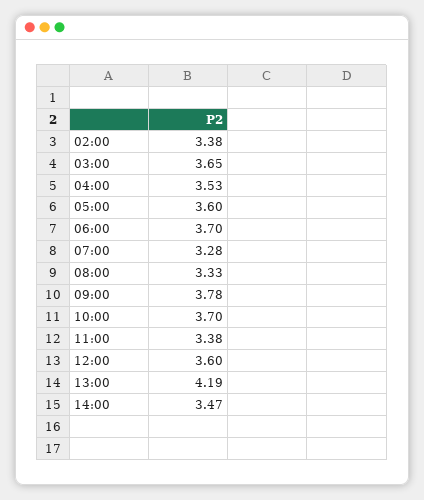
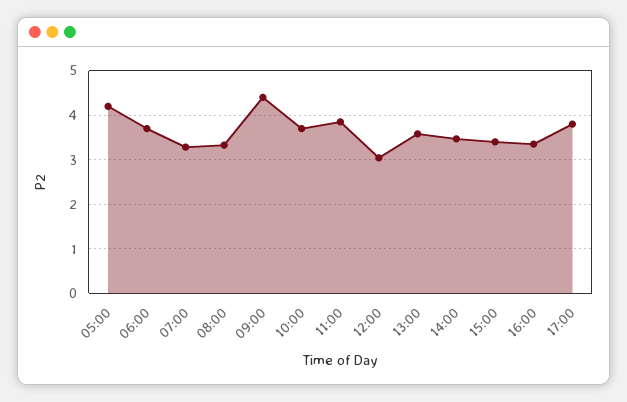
02:00: 3.38 -> none
03:00: 3.65 -> none
04:00: 3.53 -> none
05:00: 3.6 -> 4.2
09:00: 3.78 -> 4.4
11:00: 3.38 -> 3.8
12:00: 3.6 -> 3
13:00: 4.19 -> 3.6
15:00: none -> 3.4
16:00: none -> 3.4
17:00: none -> 3.8

